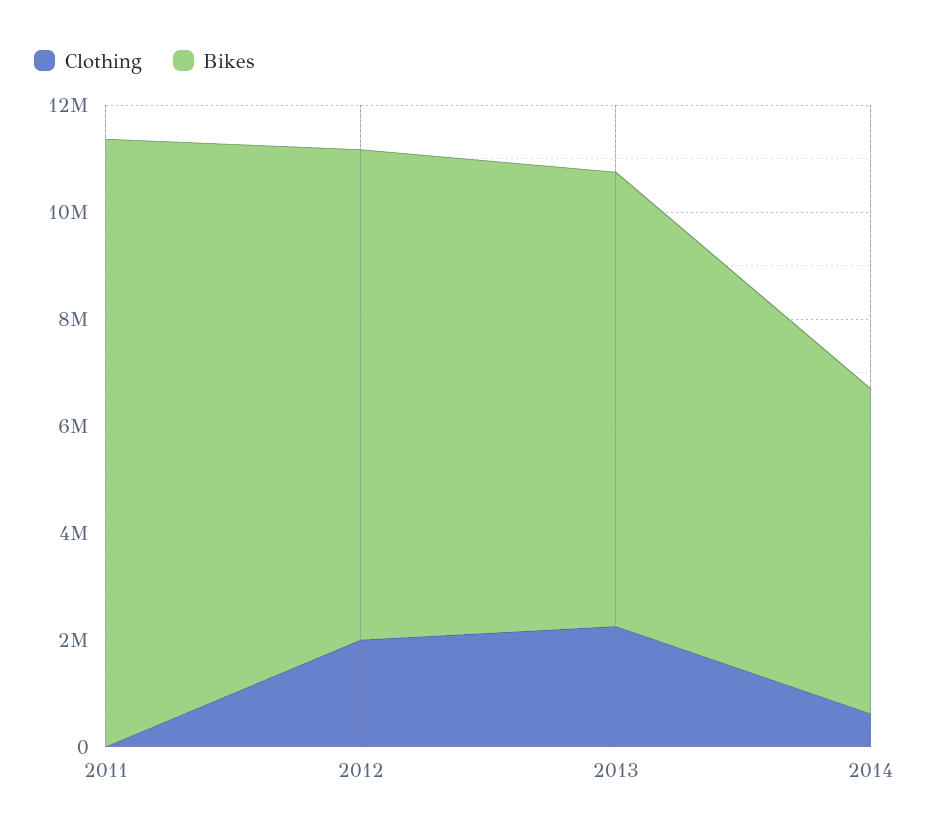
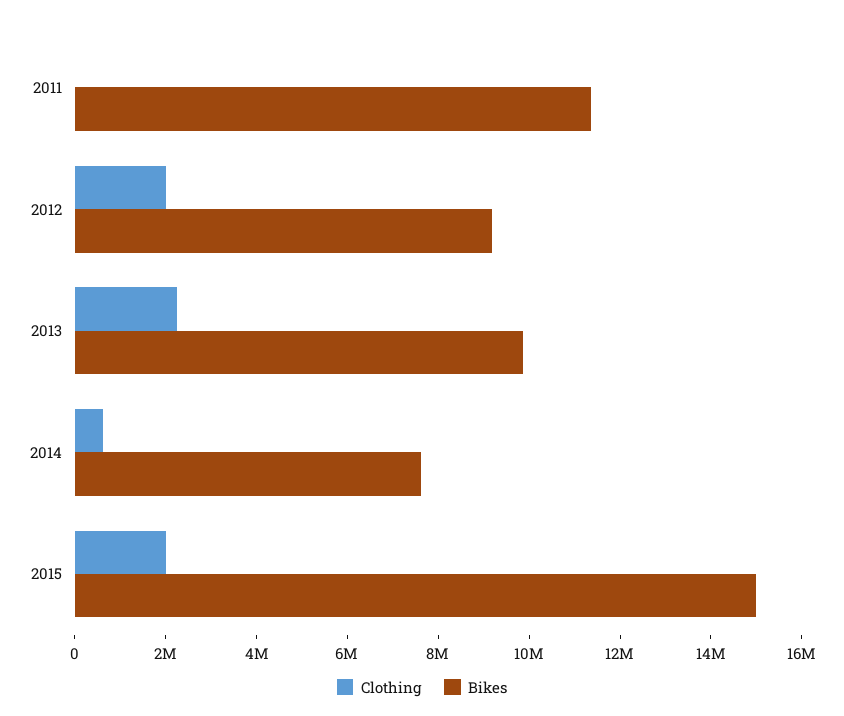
Bikes, 2013: 8500000 -> 10000000
Bikes, 2014: 6000000 -> 7500000
Clothing, 2015: none -> 2000000
Bikes, 2015: none -> 15000000

